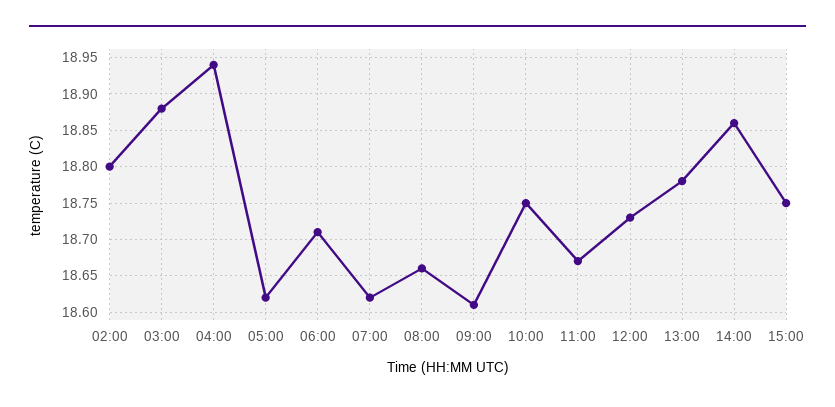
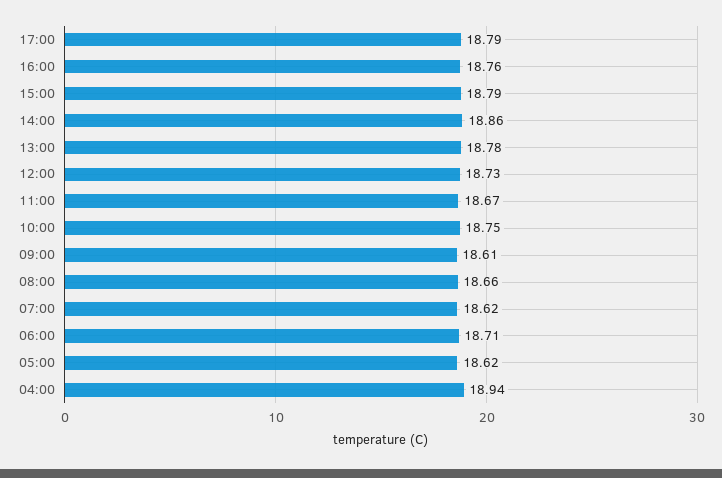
02:00: 18.8 -> none
03:00: 18.88 -> none
15:00: 18.75 -> 18.79
17:00: none -> 18.79
16:00: none -> 18.76

